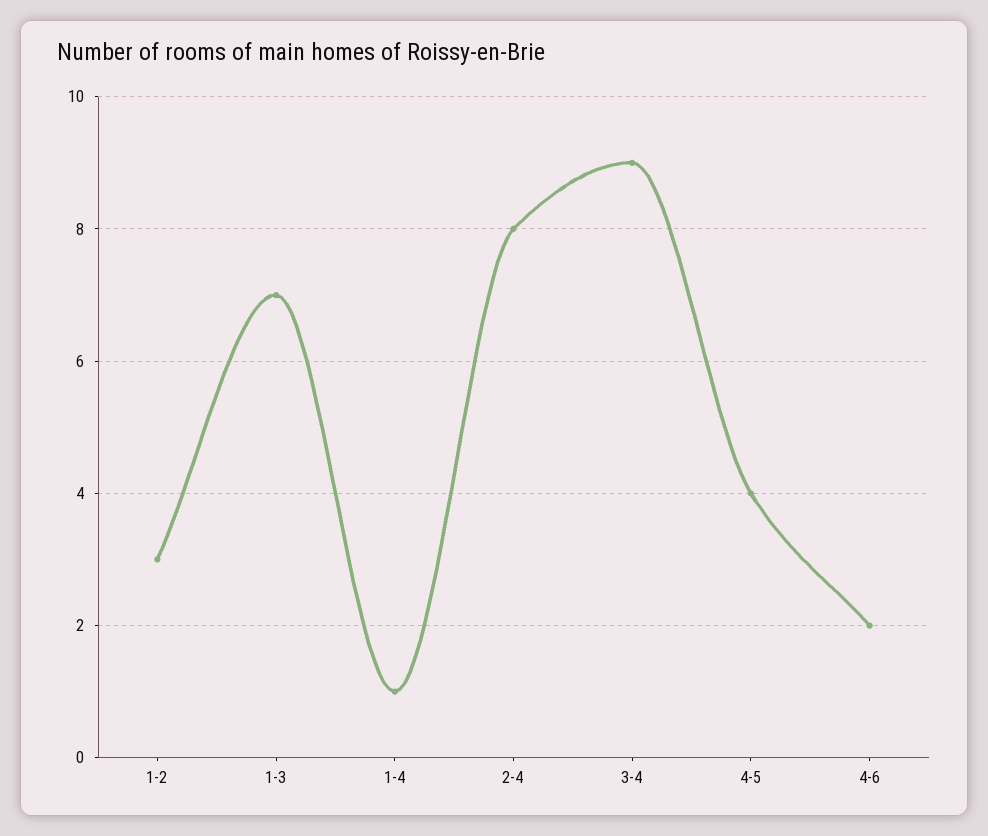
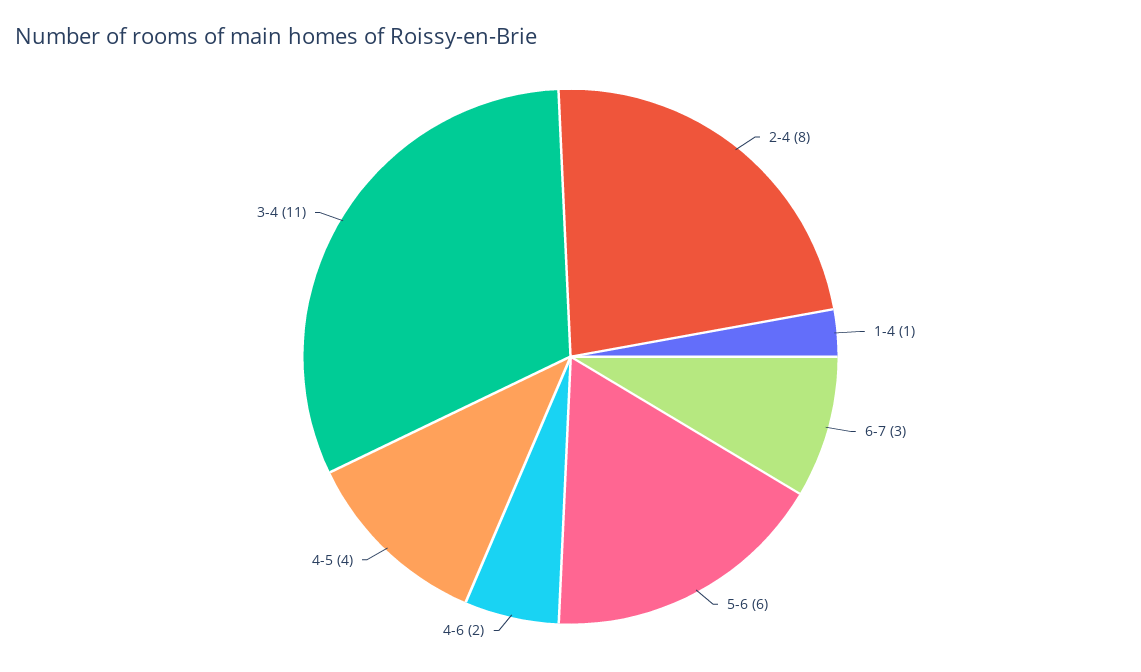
1-2: 3 -> none
1-3: 7 -> none
3-4: 9 -> 11
6-7: none -> 3
5-6: none -> 6

